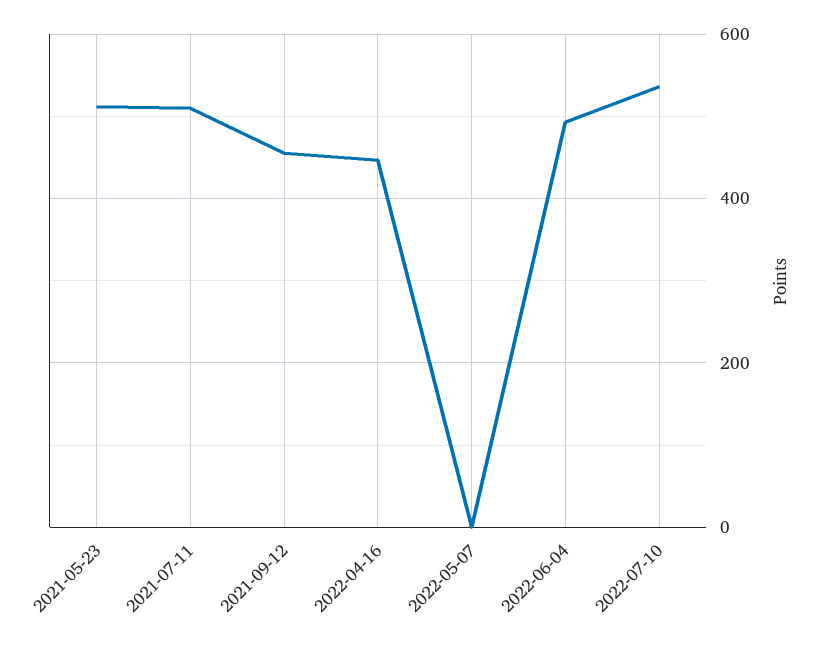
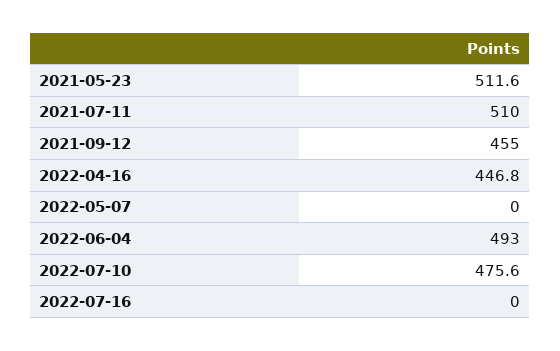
2022-07-10: 540 -> 475.6
2022-07-16: none -> 0

